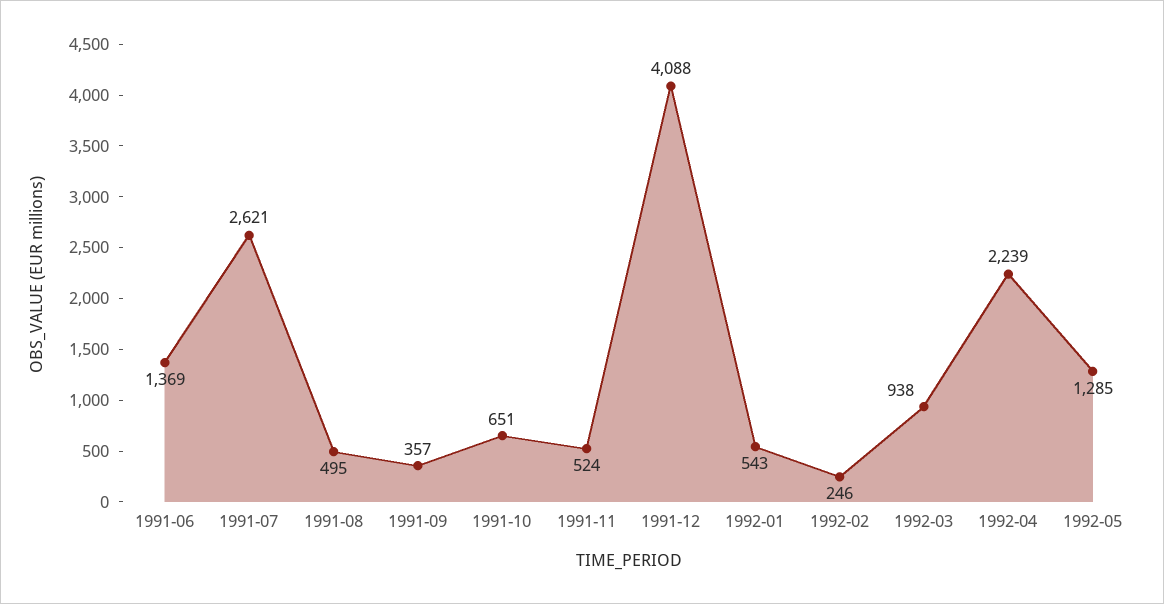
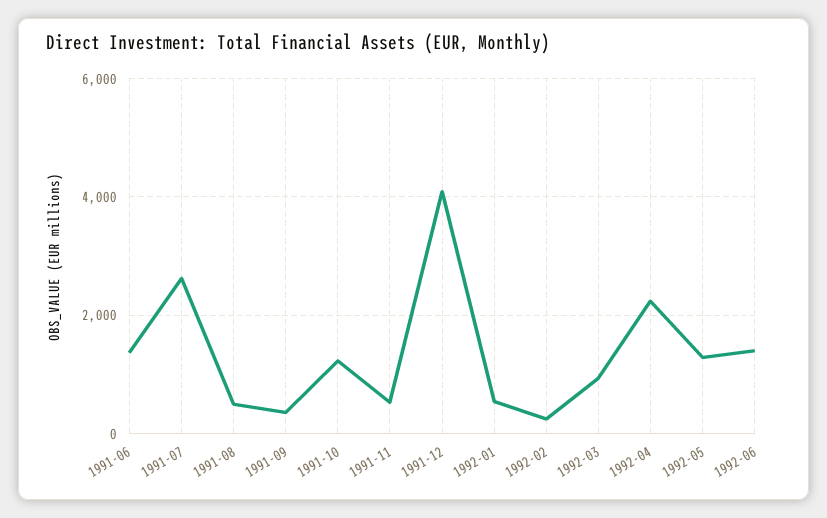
1991-10: 651 -> 1200
1992-06: none -> 1400

